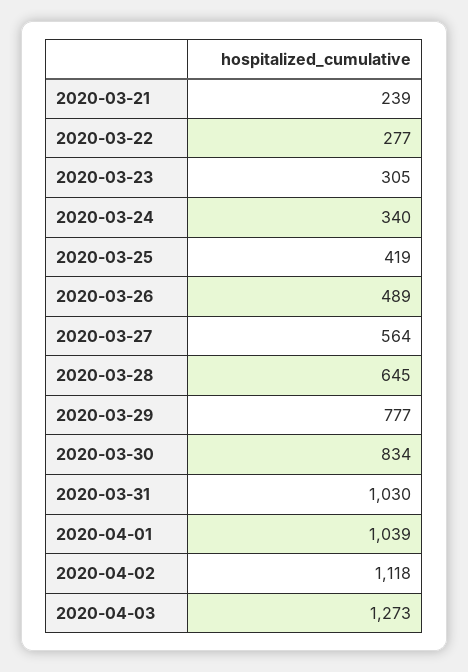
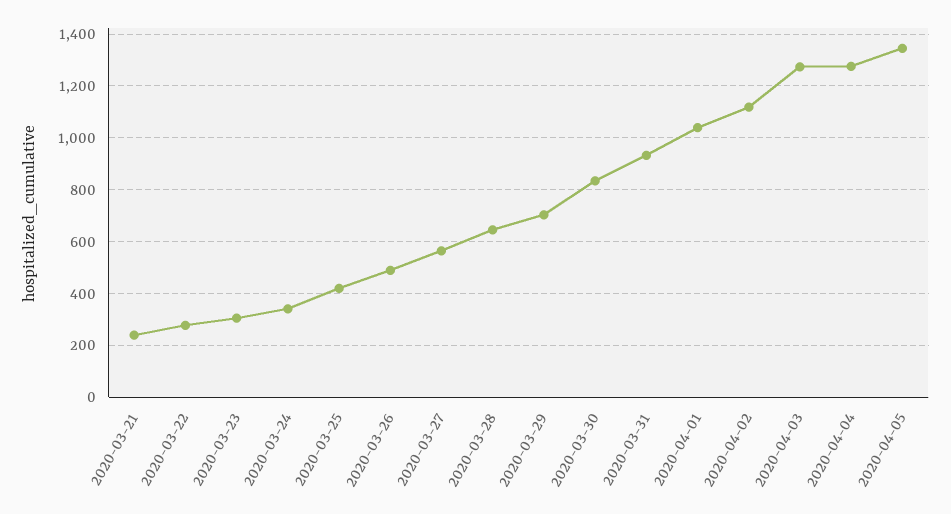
2020-03-29: 777 -> 700
2020-03-31: 1030 -> 925
2020-04-04: none -> 1275
2020-04-05: none -> 1350

